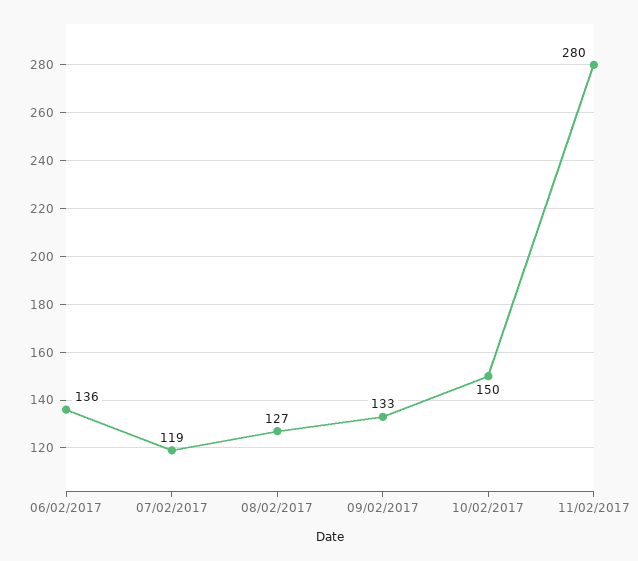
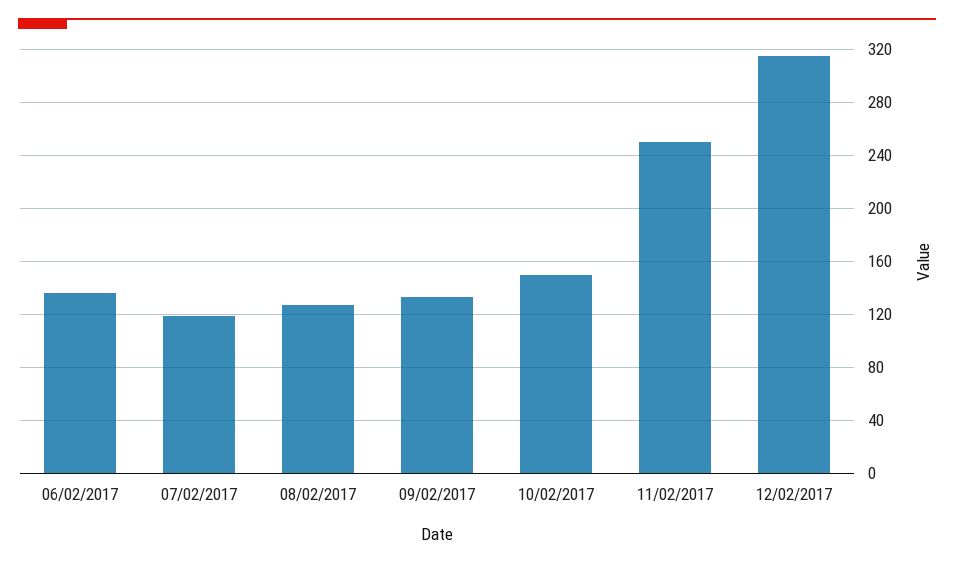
11/02/2017: 280 -> 250
12/02/2017: none -> 315

